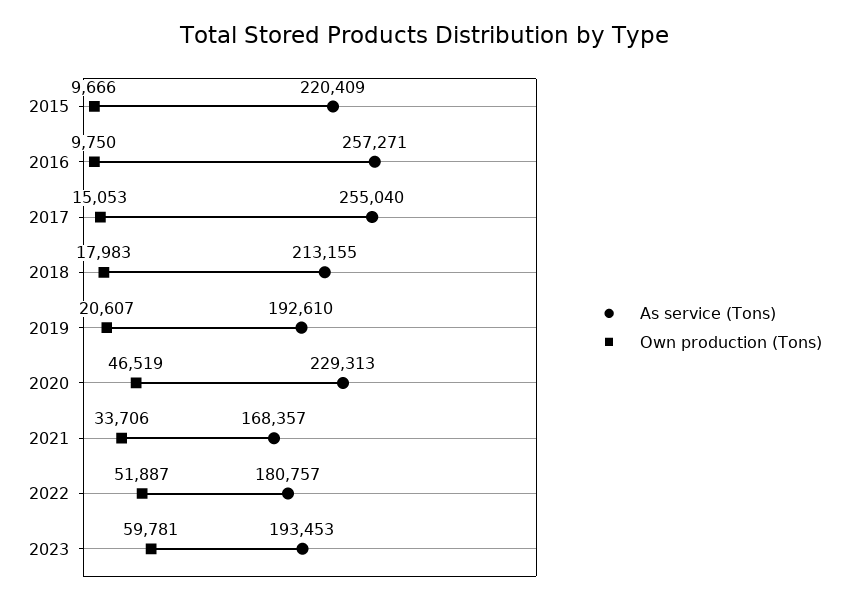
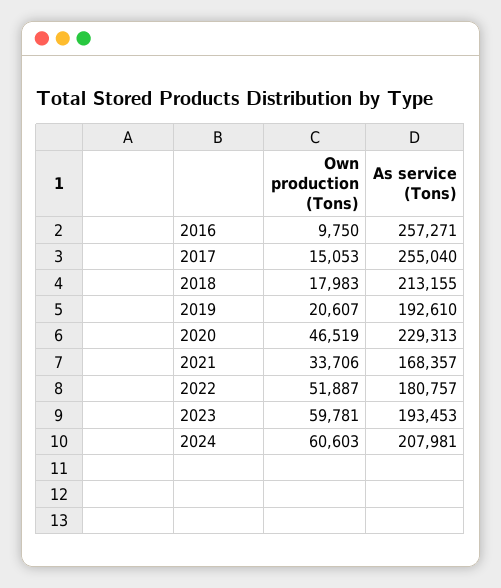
As service (Tons), 2015: 220409 -> none
Own production (Tons), 2015: 9666 -> none
Own production (Tons), 2024: none -> 60603
As service (Tons), 2024: none -> 207981

